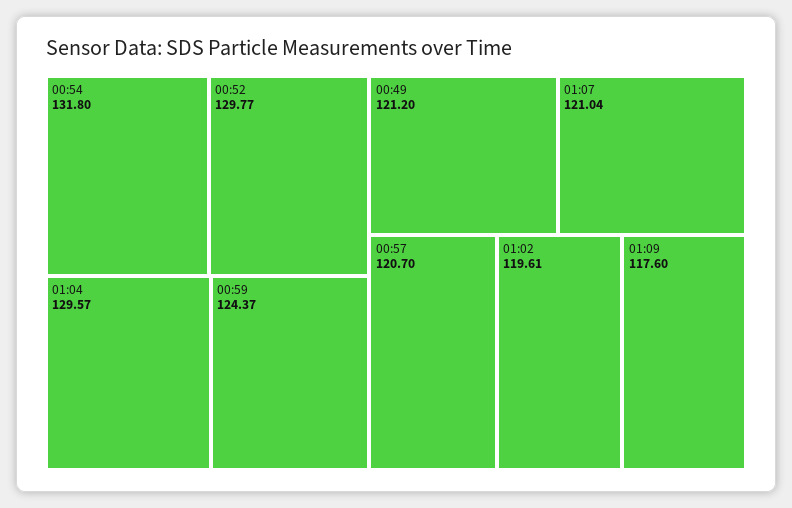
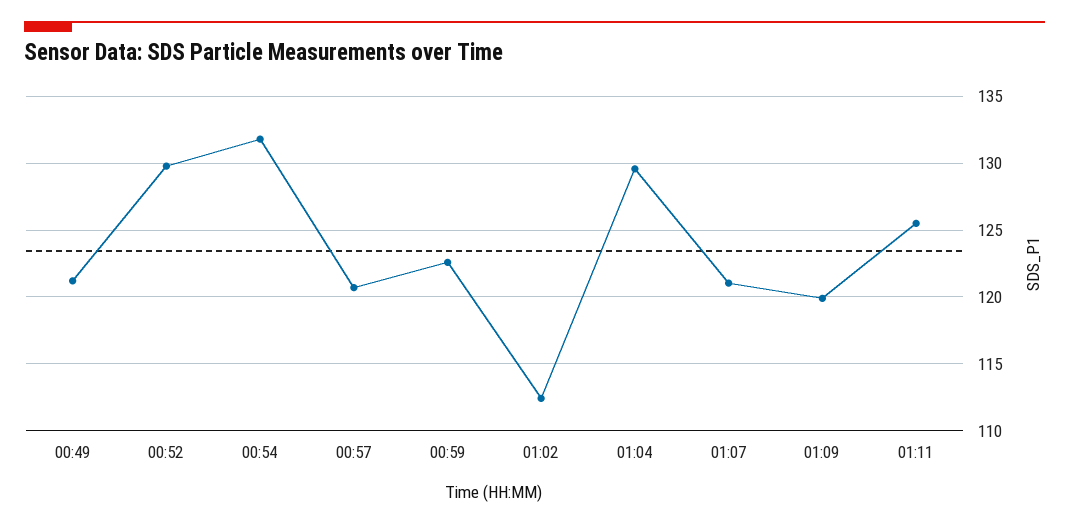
00:59: 124.37 -> 122.5
01:02: 119.61 -> 112.5
01:09: 117.6 -> 120
01:11: none -> 125.5

